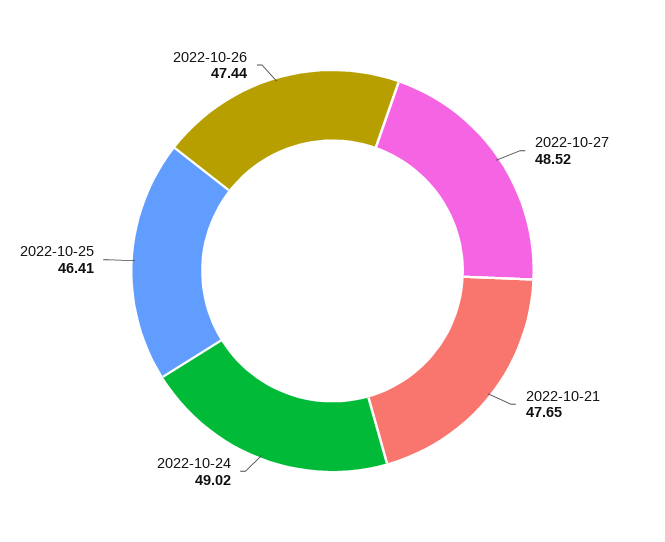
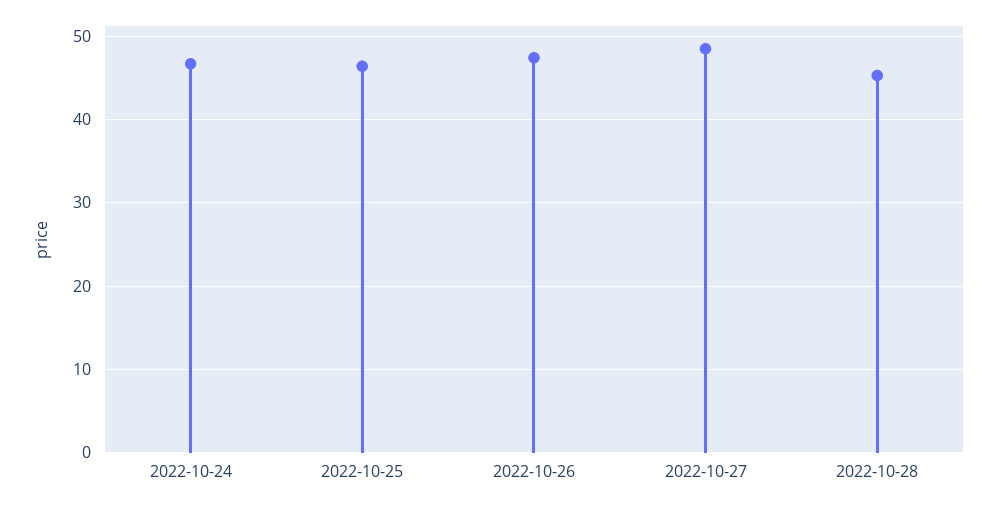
2022-10-21: 47.65 -> none
2022-10-24: 49.02 -> 47
2022-10-28: none -> 45

